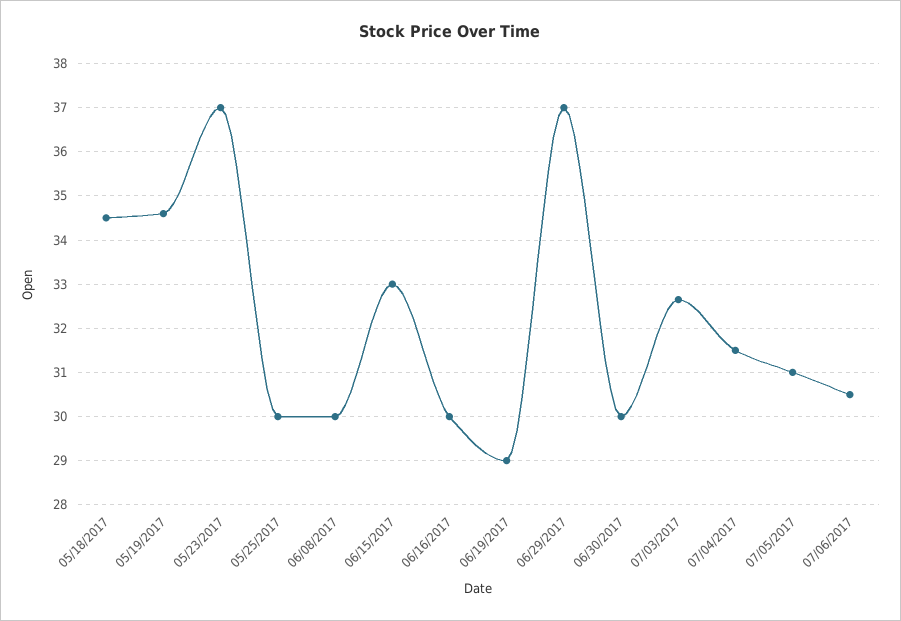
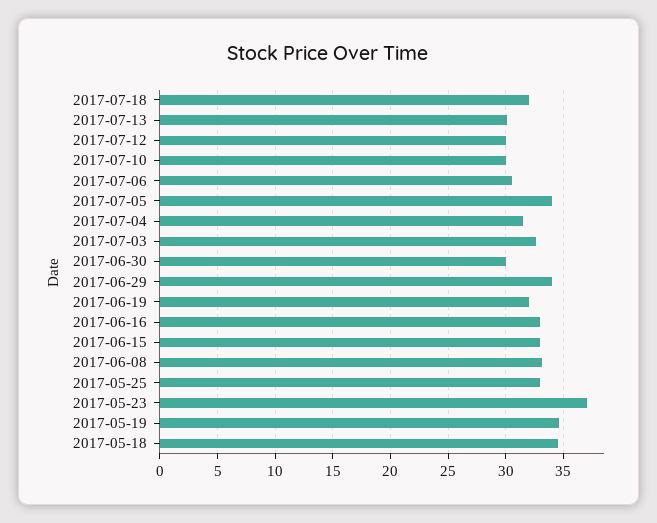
05/25/2017: 30 -> 33
06/08/2017: 30 -> 33
06/16/2017: 30 -> 33
06/19/2017: 29 -> 32
06/29/2017: 37 -> 34
07/05/2017: 31 -> 34
2017-07-18: none -> 32
2017-07-13: none -> 30
2017-07-12: none -> 30
2017-07-10: none -> 30

